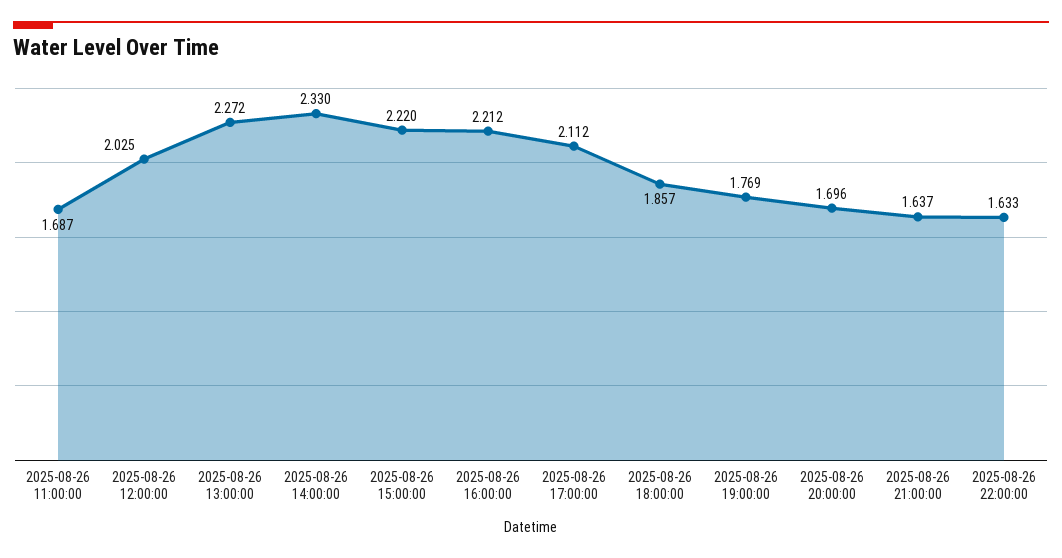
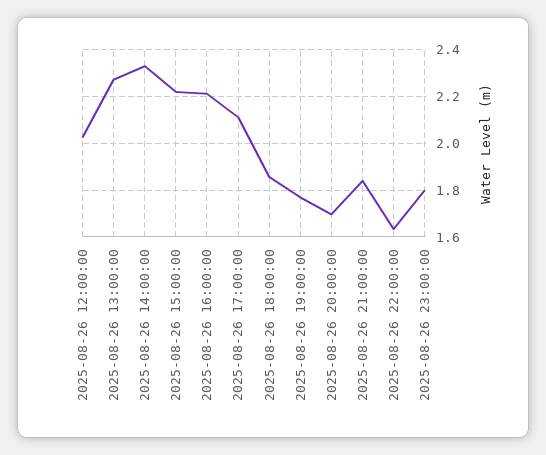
2025-08-26 11:00:00: 1.687 -> none
2025-08-26 21:00:00: 1.637 -> 1.85
2025-08-26 23:00:00: none -> 1.8

